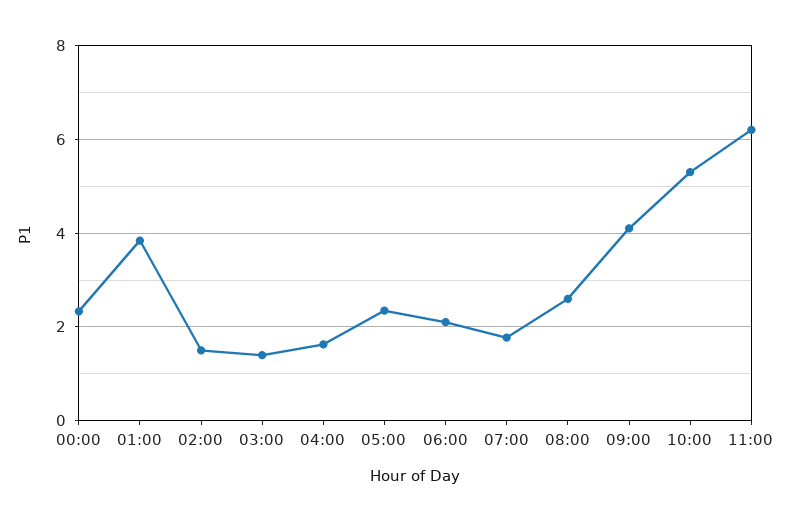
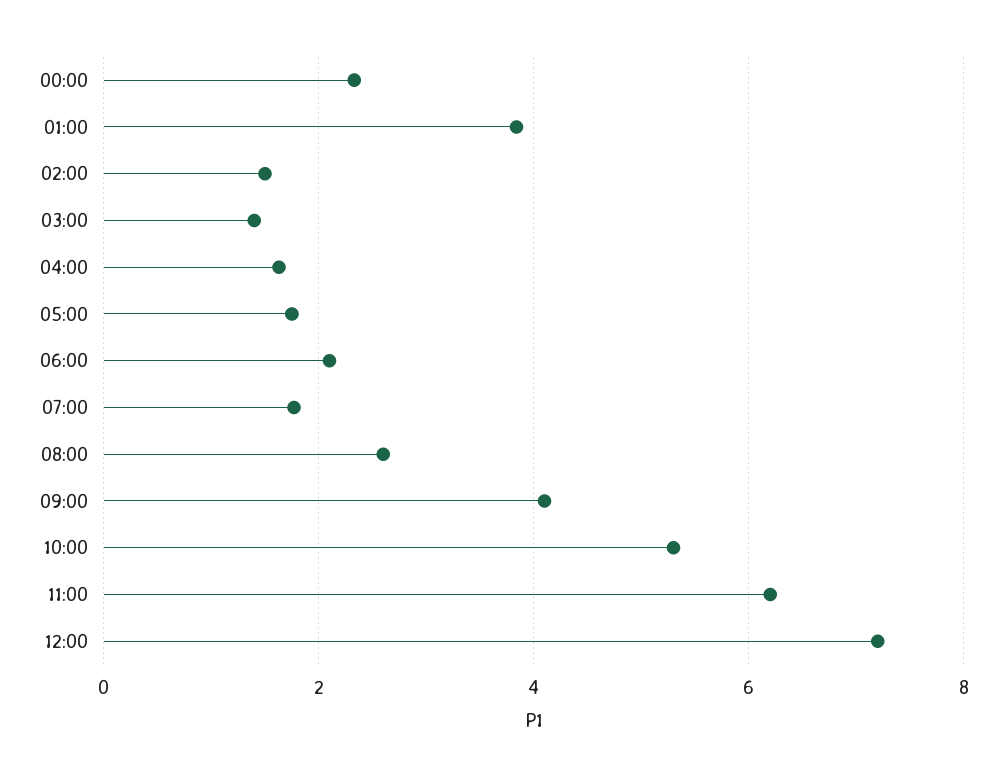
05:00: 2.4 -> 1.8
12:00: none -> 7.2

